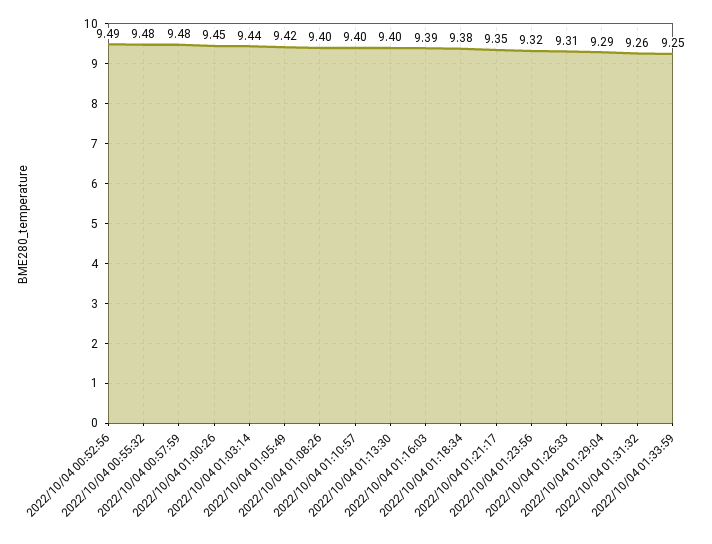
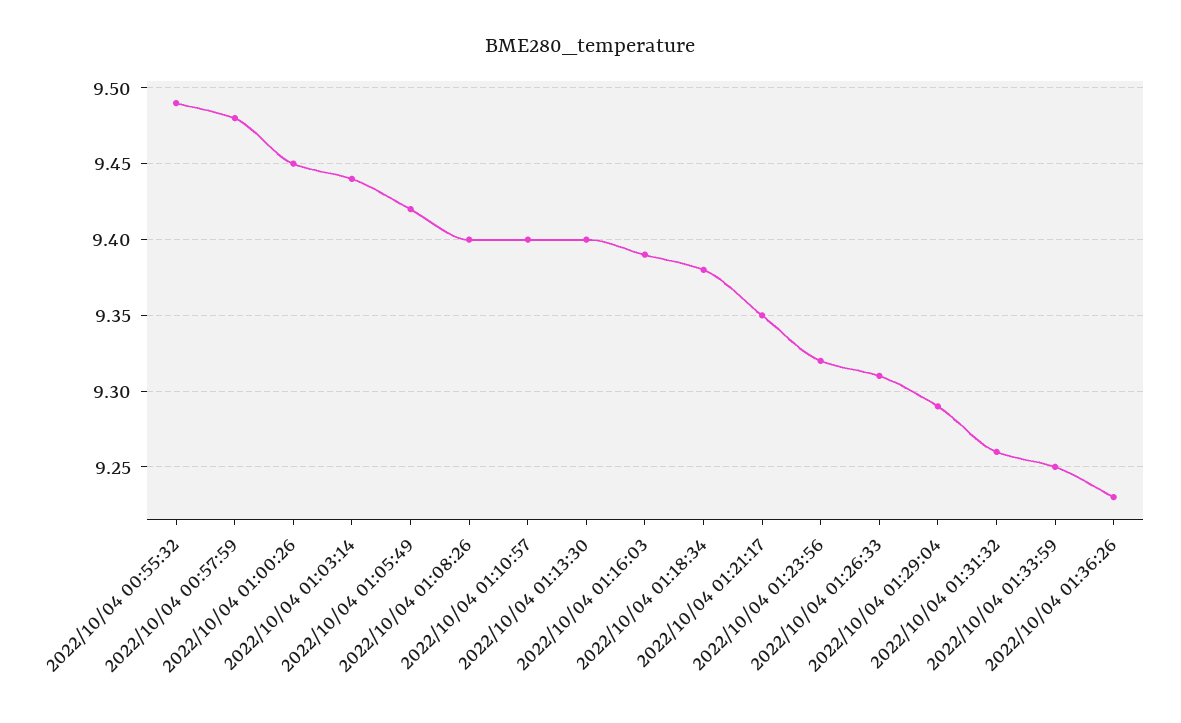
2022/10/04 00:52:56: 9.49 -> none
2022/10/04 00:55:32: 9.48 -> 9.49
2022/10/04 01:36:26: none -> 9.23

